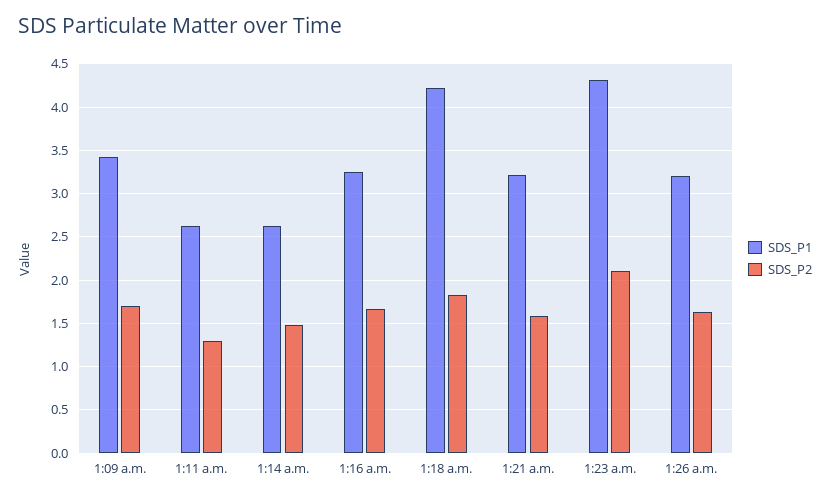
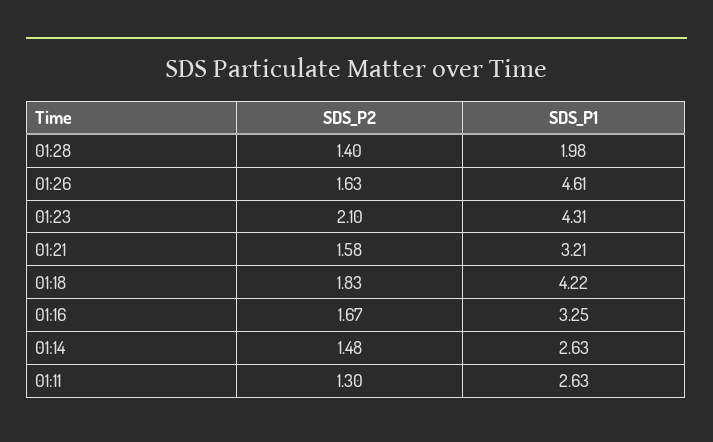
SDS_P1, 1:09 a.m.: 3.4 -> none
SDS_P2, 1:09 a.m.: 1.7 -> none
SDS_P1, 1:26 a.m.: 3.2 -> 4.61
SDS_P2, 01:28: none -> 1.4
SDS_P1, 01:28: none -> 1.98

